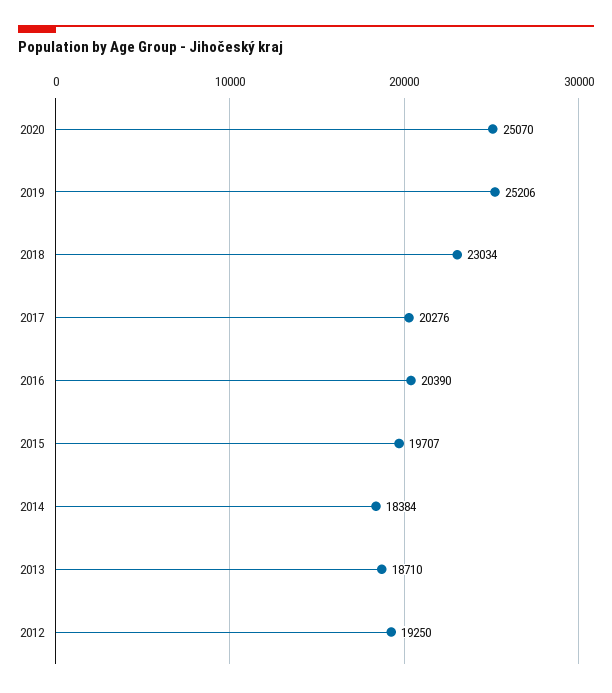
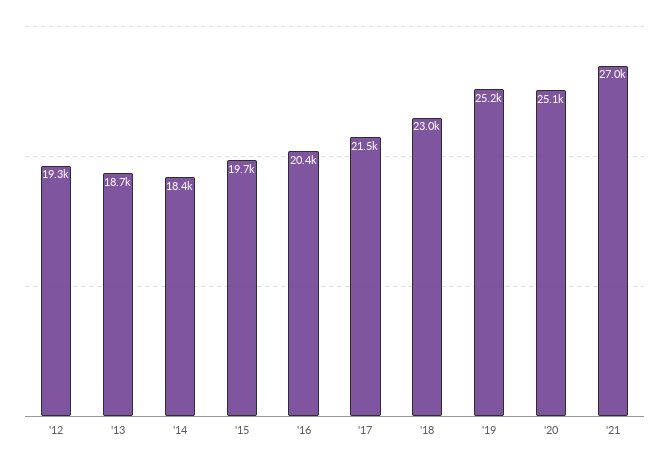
2017: 20276 -> 21500
'21: none -> 27000

